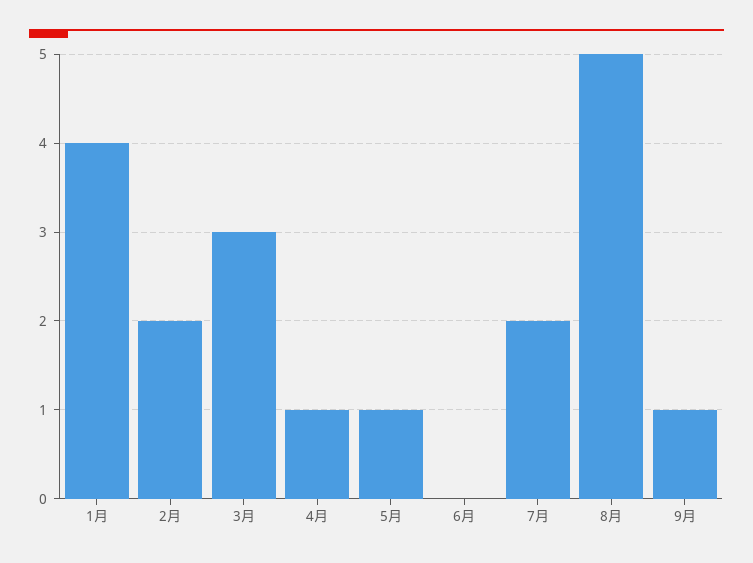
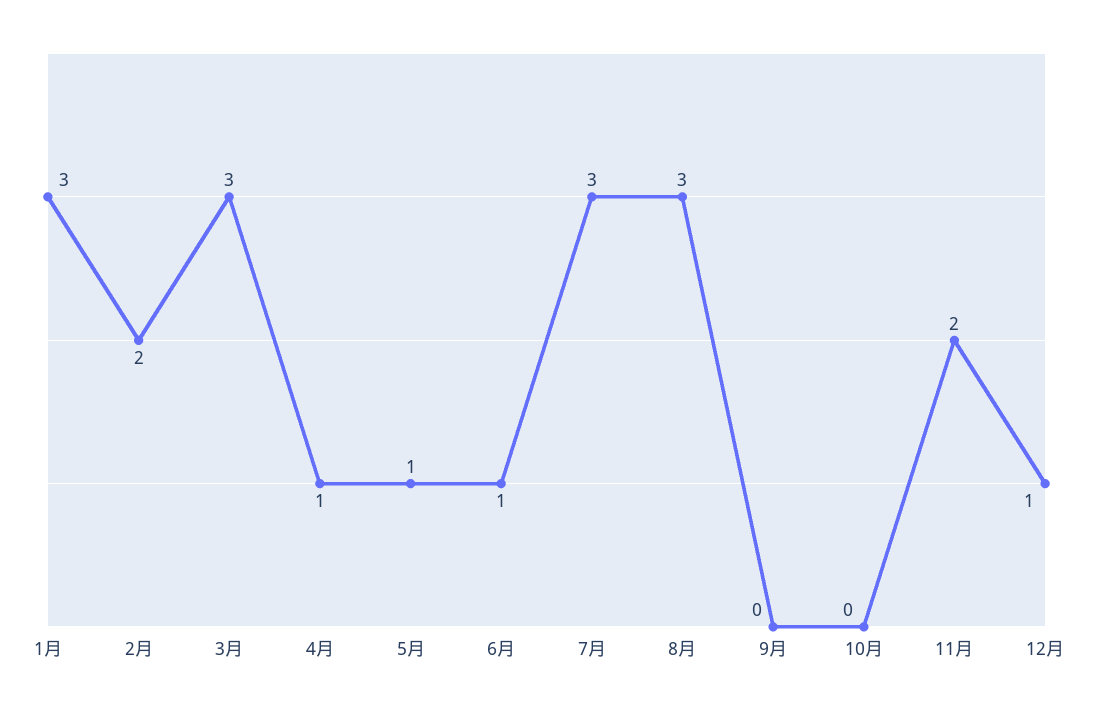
1月: 4 -> 3
6月: 0 -> 1
7月: 2 -> 3
8月: 5 -> 3
9月: 1 -> 0
10月: none -> 0
11月: none -> 2
12月: none -> 1

